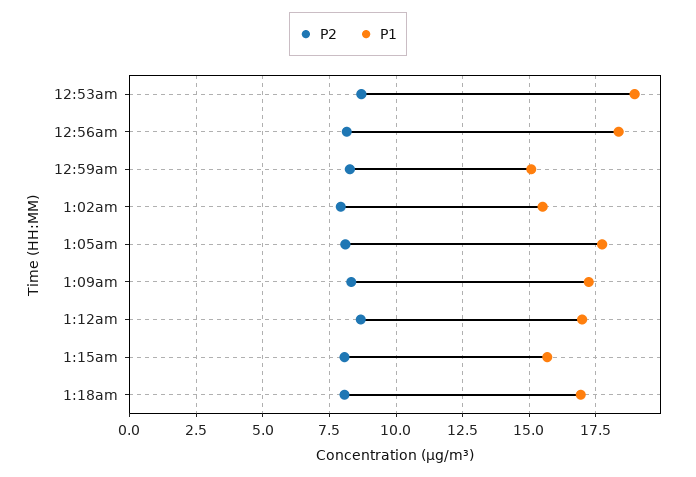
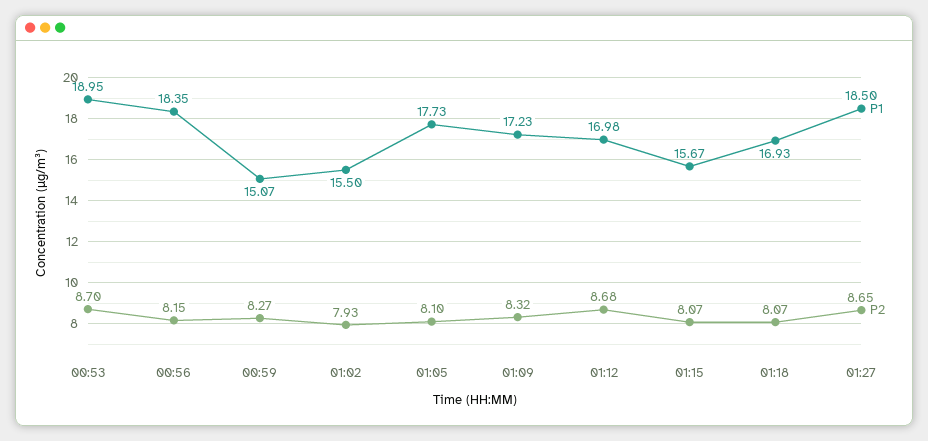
P1, 01:27: none -> 18.5
P2, 01:27: none -> 8.65

